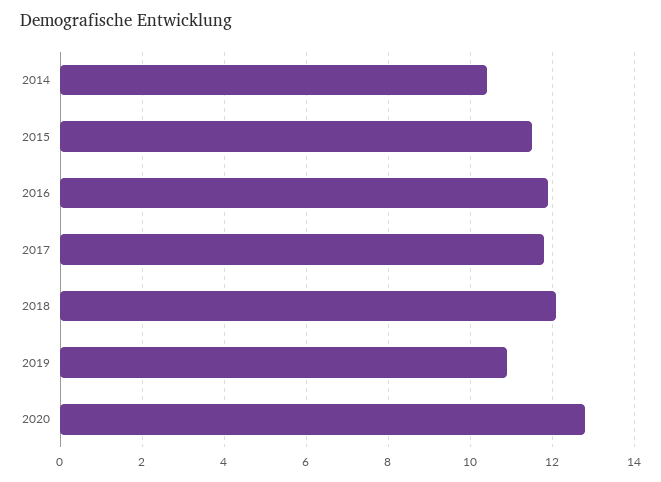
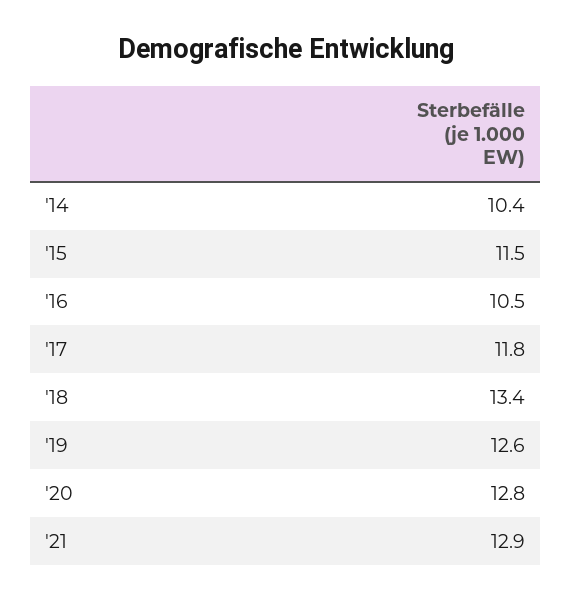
2016: 12 -> 10.5
2018: 12 -> 13.4
2019: 11 -> 12.6
'21: none -> 12.9

